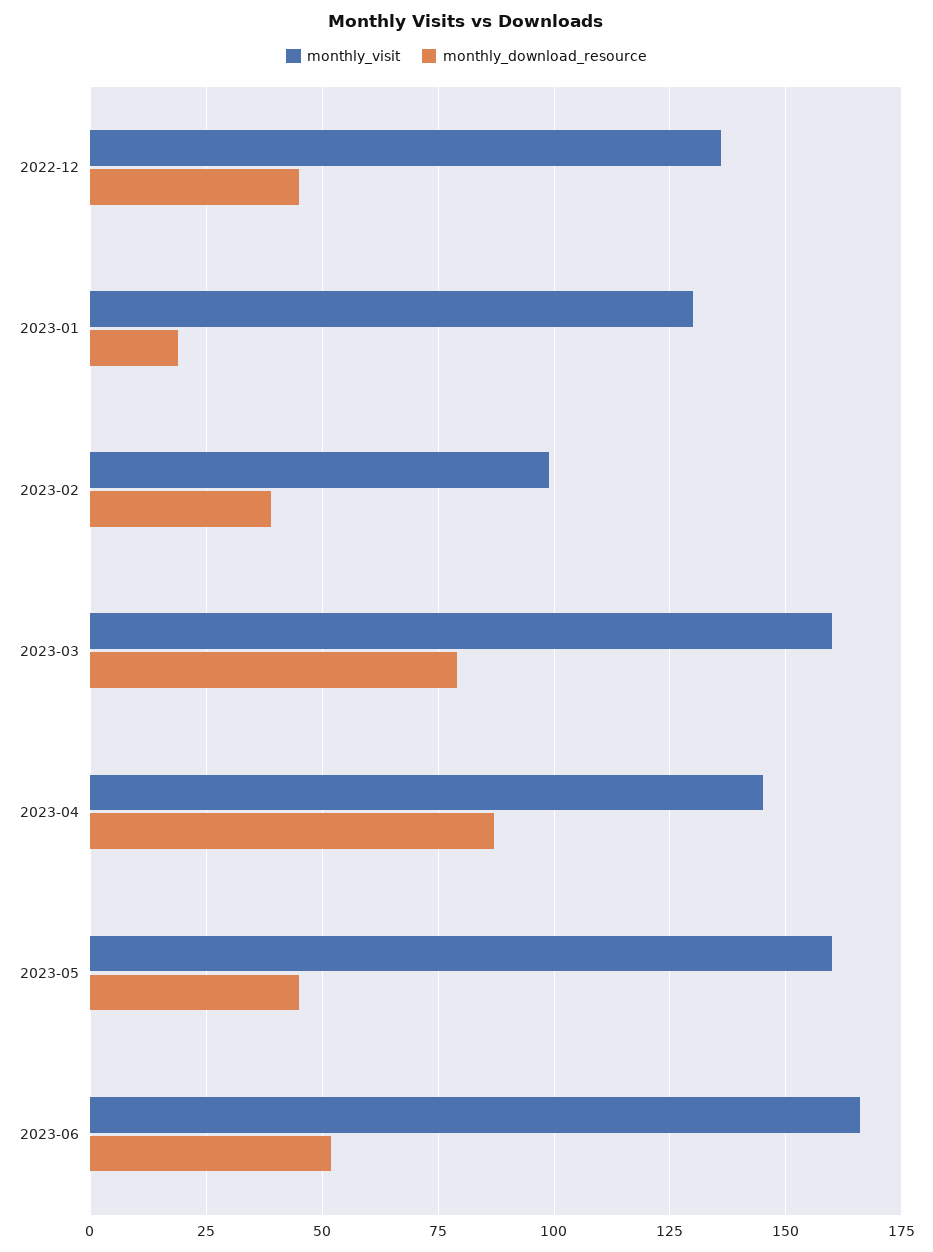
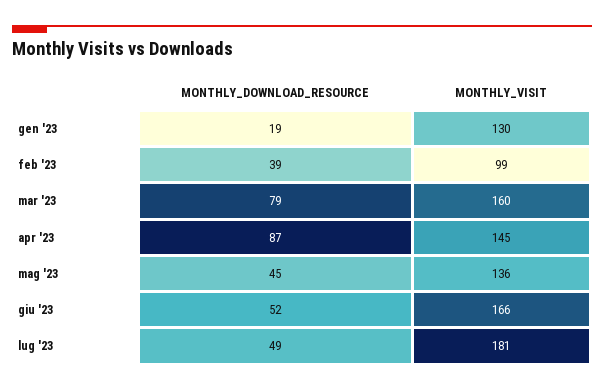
monthly_visit, 2022-12: 135 -> none
monthly_download_resource, 2022-12: 45 -> none
monthly_visit, 2023-05: 160 -> 136
monthly_download_resource, lug '23: none -> 49
monthly_visit, lug '23: none -> 181

